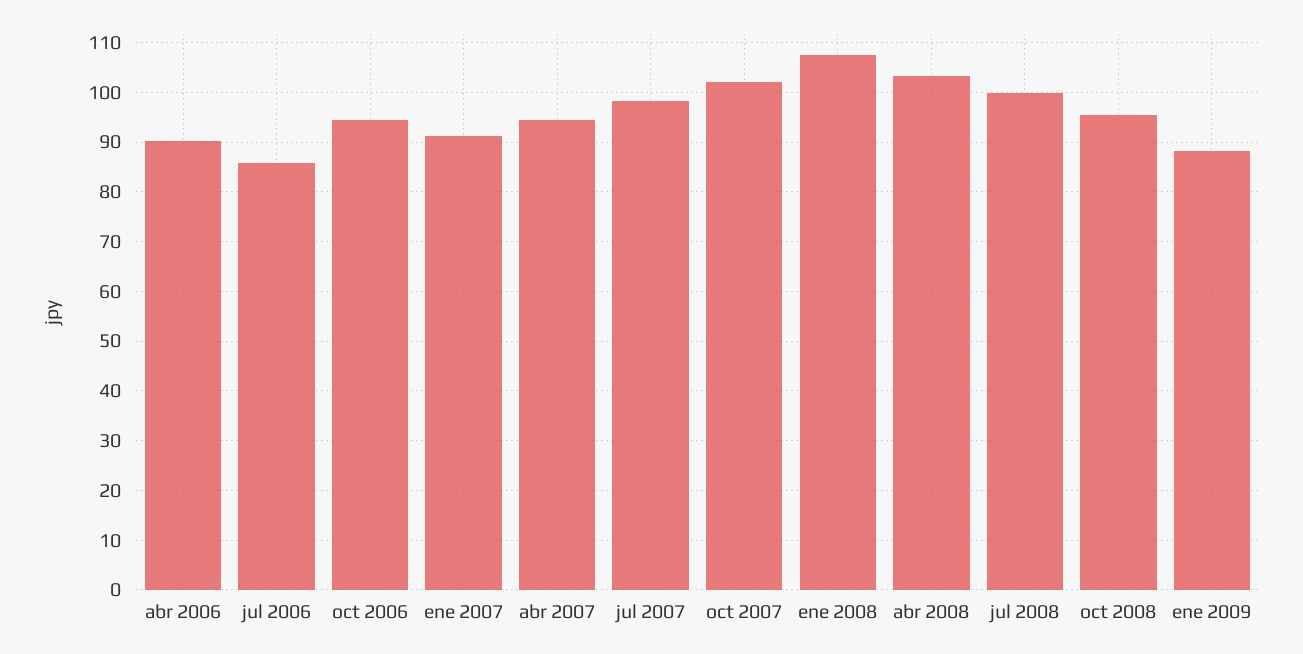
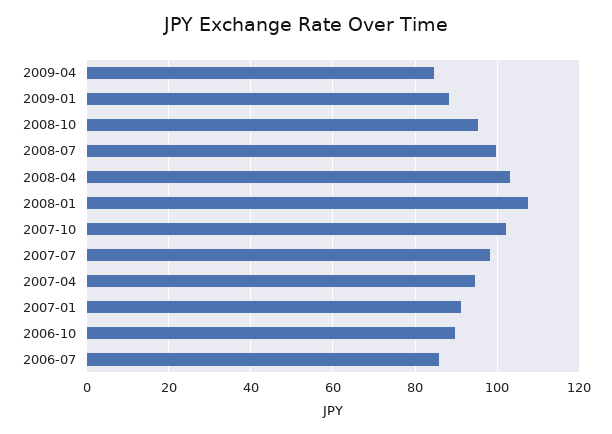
abr 2006: 90 -> none
oct 2006: 94 -> 90
2009-04: none -> 84

